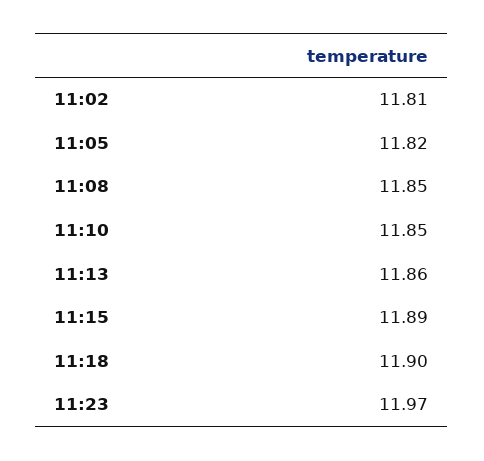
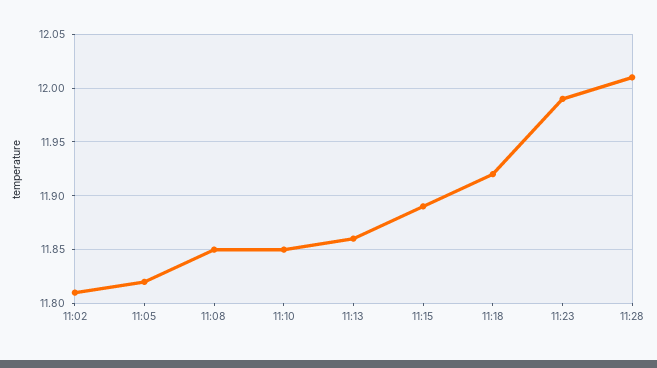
11:18: 11.9 -> 11.92
11:23: 11.97 -> 11.99
11:28: none -> 12.01

